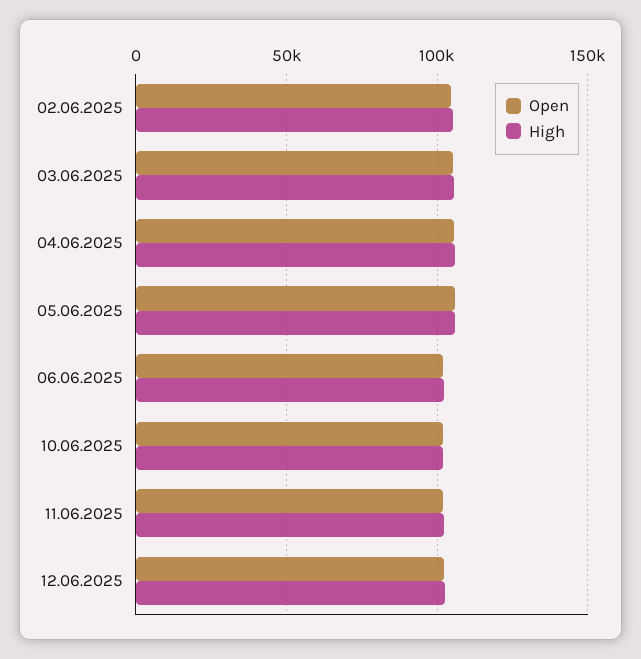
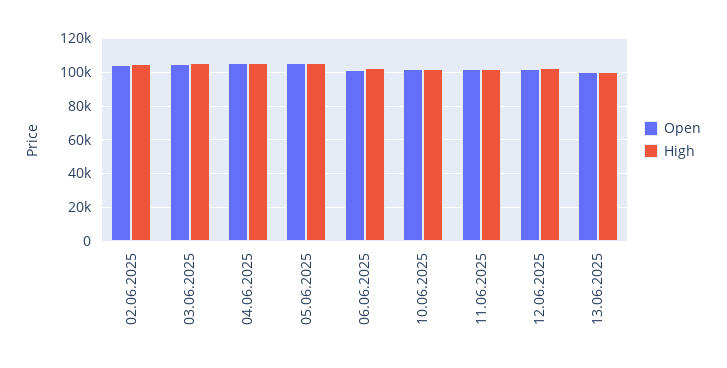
Open, 13.06.2025: none -> 100000
High, 13.06.2025: none -> 100000

